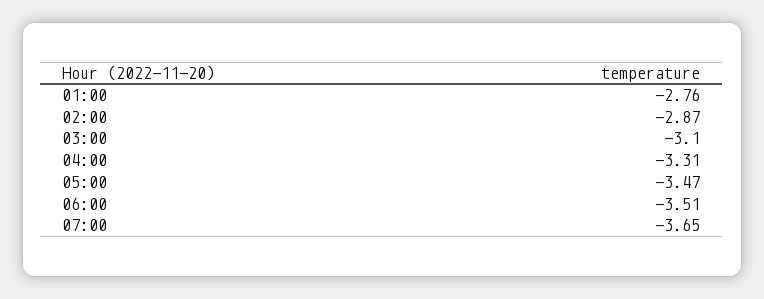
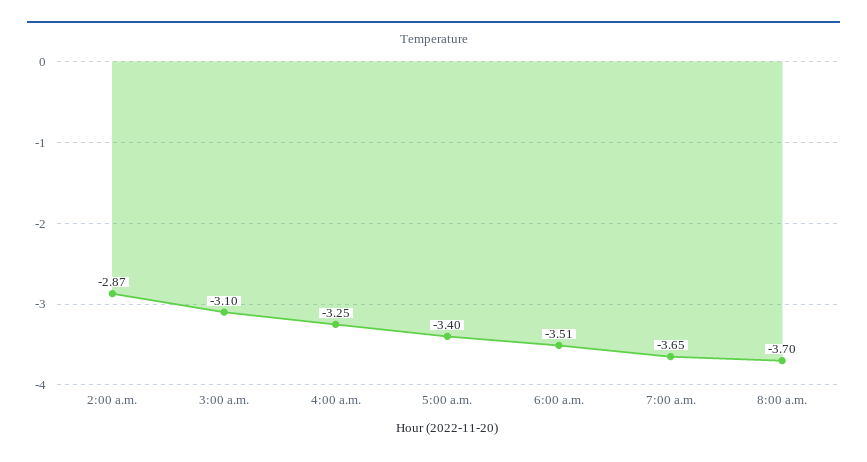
01:00: -2.76 -> none
04:00: -3.31 -> -3.25
05:00: -3.47 -> -3.4
8:00 a.m.: none -> -3.7

